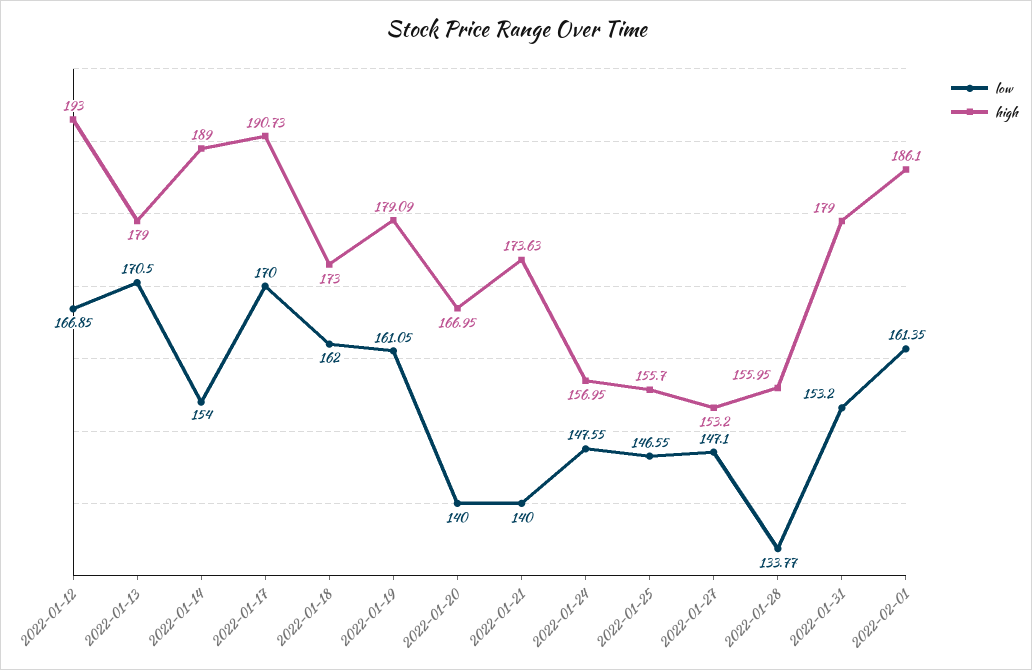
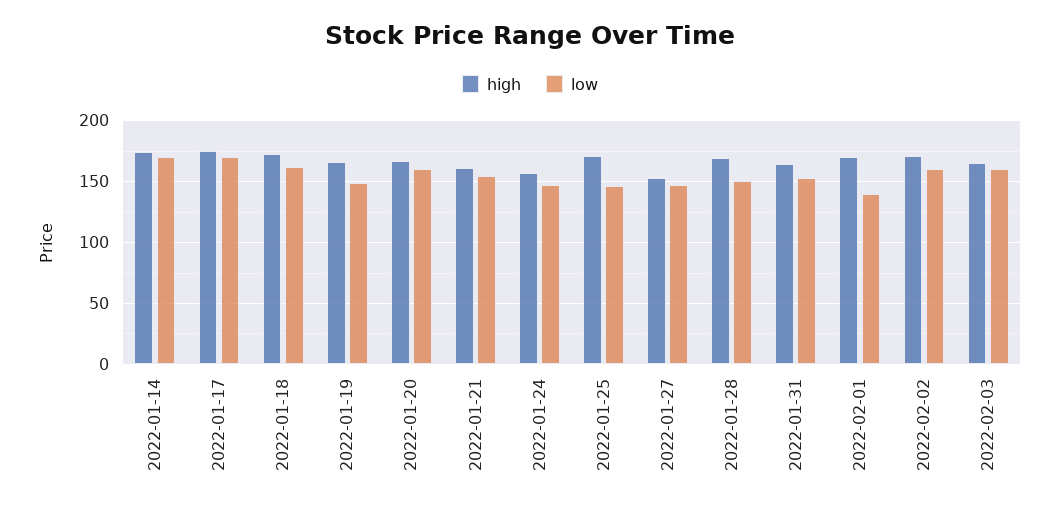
low, 2022-01-12: 166.85 -> none
high, 2022-01-12: 193 -> none
low, 2022-01-13: 170.5 -> none
high, 2022-01-13: 179 -> none
low, 2022-01-14: 154 -> 170
high, 2022-01-14: 189 -> 175
high, 2022-01-17: 190.73 -> 175
low, 2022-01-19: 161.05 -> 150
high, 2022-01-19: 179.09 -> 165
low, 2022-01-20: 140 -> 160
low, 2022-01-21: 140 -> 155
high, 2022-01-21: 173.63 -> 160
high, 2022-01-25: 155.7 -> 170
low, 2022-01-28: 133.77 -> 150
high, 2022-01-28: 155.95 -> 170
high, 2022-01-31: 179 -> 165
low, 2022-02-01: 161.35 -> 140
high, 2022-02-01: 186.1 -> 170
high, 2022-02-02: none -> 170
low, 2022-02-02: none -> 160
high, 2022-02-03: none -> 165
low, 2022-02-03: none -> 160

